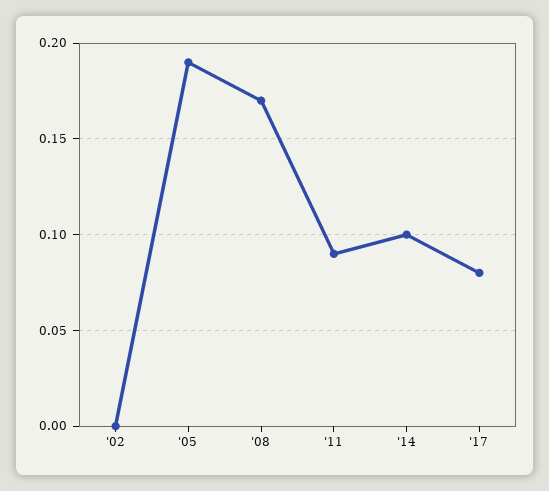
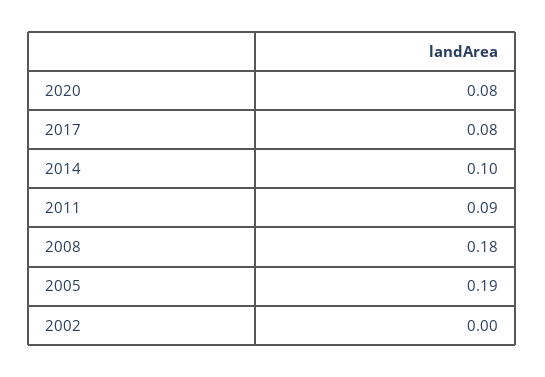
'08: 0.17 -> 0.18
2020: none -> 0.08

